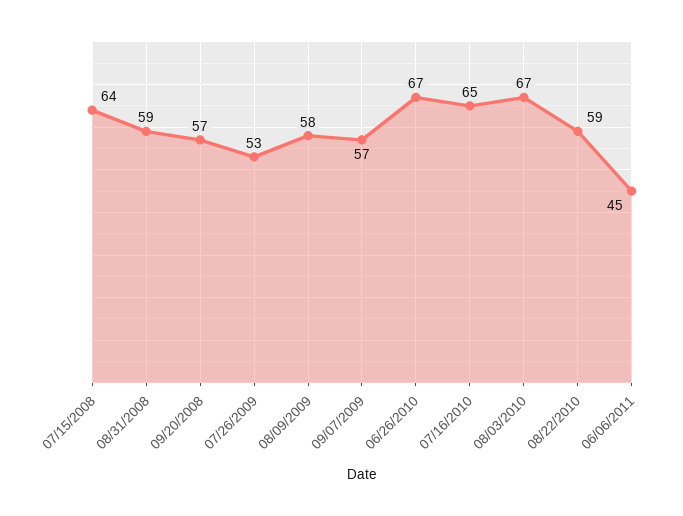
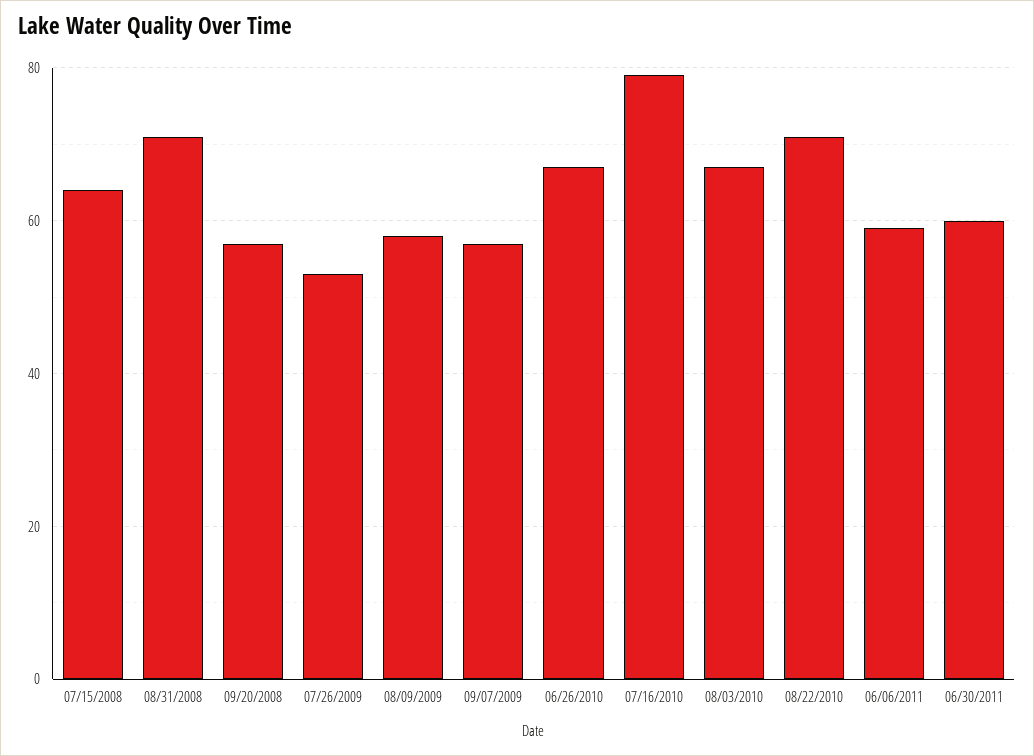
08/31/2008: 59 -> 70
07/16/2010: 65 -> 80
08/22/2010: 59 -> 70
06/06/2011: 45 -> 60
06/30/2011: none -> 60

